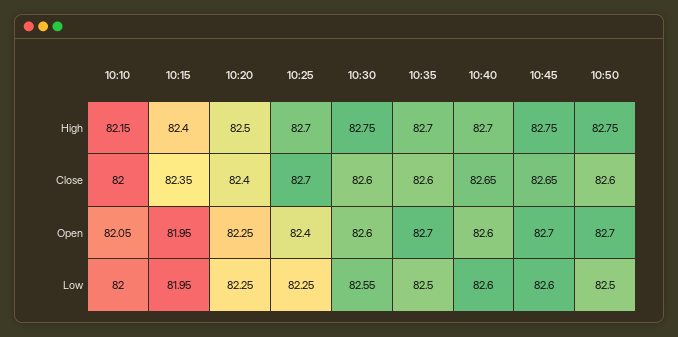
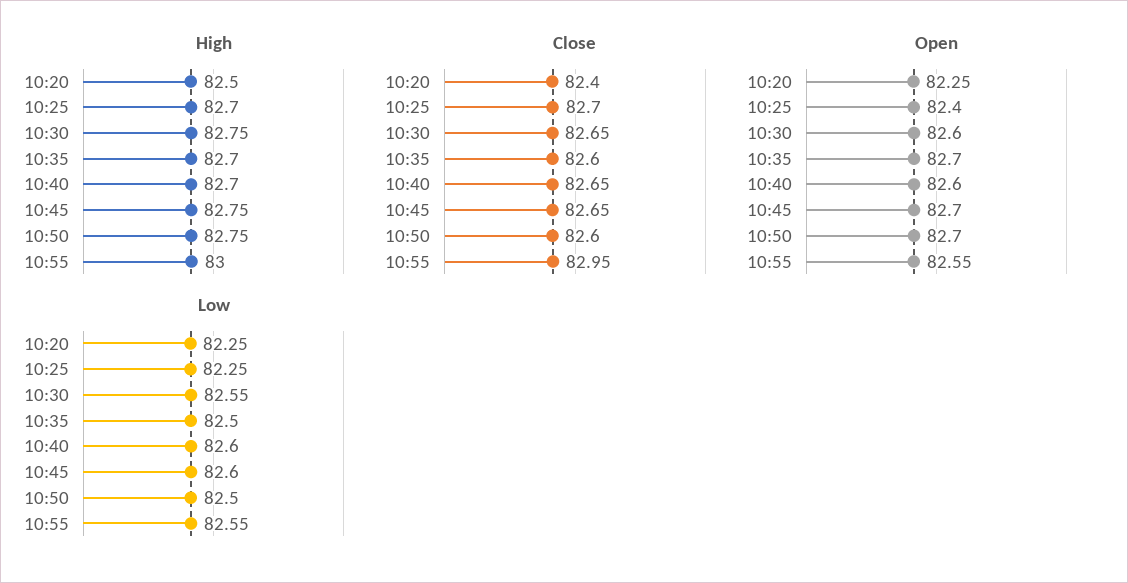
High, 10:10: 82.15 -> none
High, 10:15: 82.4 -> none
Close, 10:10: 82 -> none
Close, 10:15: 82.35 -> none
Close, 10:30: 82.6 -> 82.65
Open, 10:10: 82.05 -> none
Open, 10:15: 81.95 -> none
Low, 10:10: 82 -> none
Low, 10:15: 81.95 -> none
High, 10:55: none -> 83
Close, 10:55: none -> 82.95
Open, 10:55: none -> 82.55
Low, 10:55: none -> 82.55

